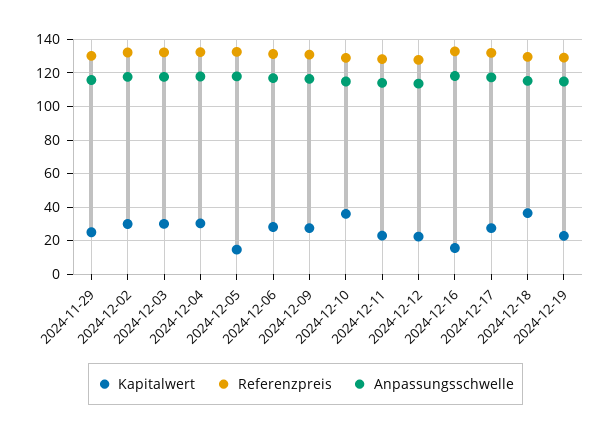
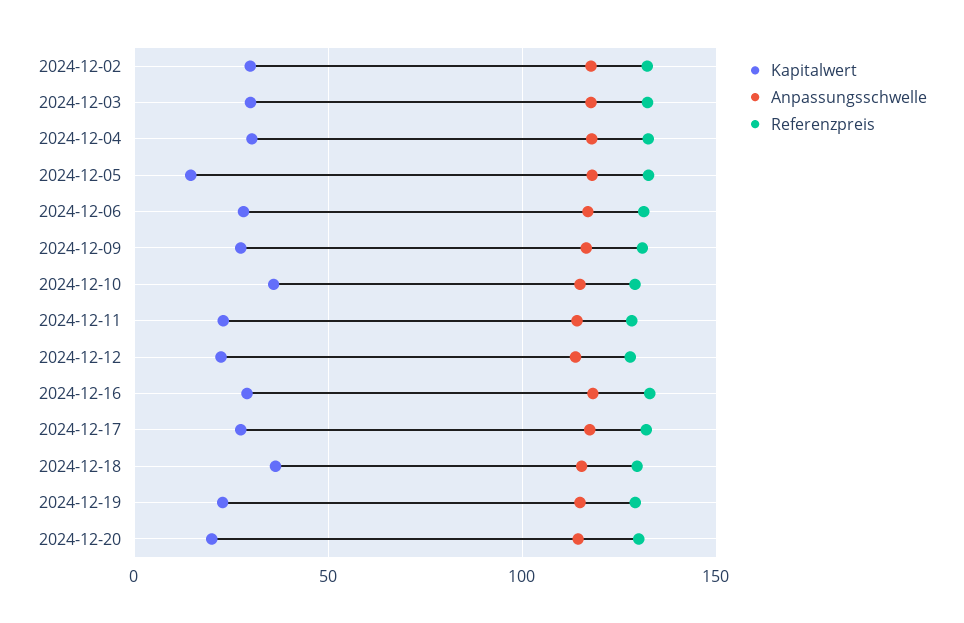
Kapitalwert, 2024-11-29: 25 -> none
Referenzpreis, 2024-11-29: 130 -> none
Anpassungsschwelle, 2024-11-29: 115 -> none
Kapitalwert, 2024-12-16: 15 -> 30
Kapitalwert, 2024-12-20: none -> 20
Anpassungsschwelle, 2024-12-20: none -> 115
Referenzpreis, 2024-12-20: none -> 130

